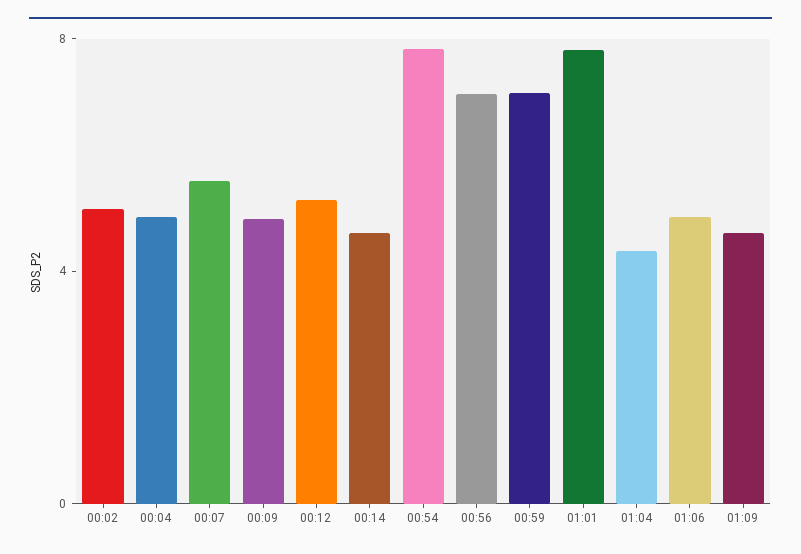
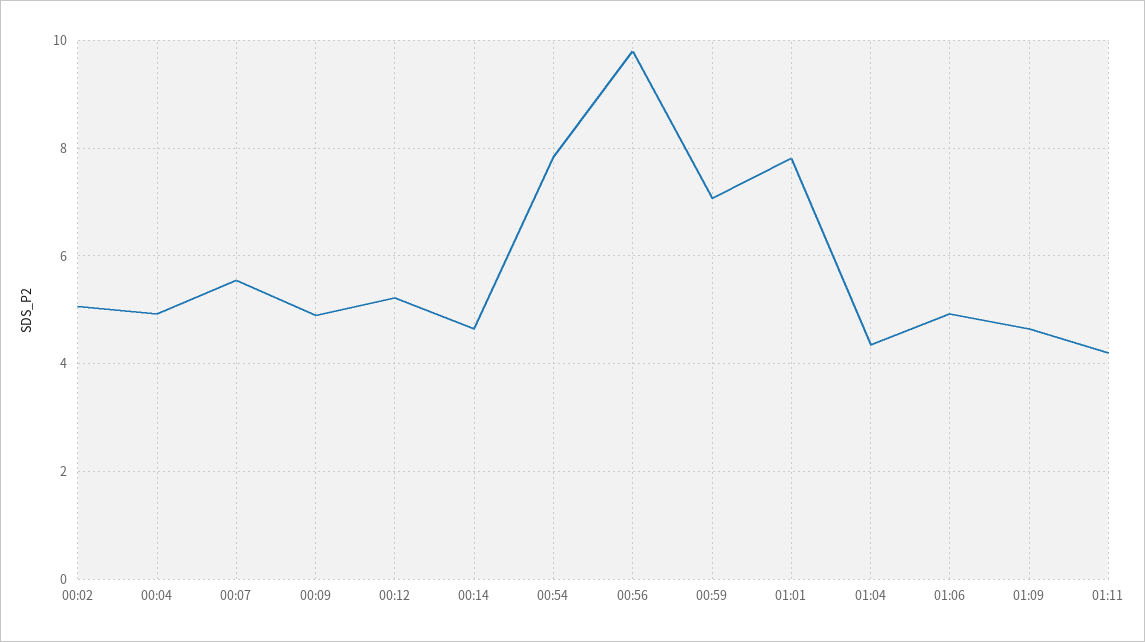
00:56: 7 -> 9.8
01:11: none -> 4.2

